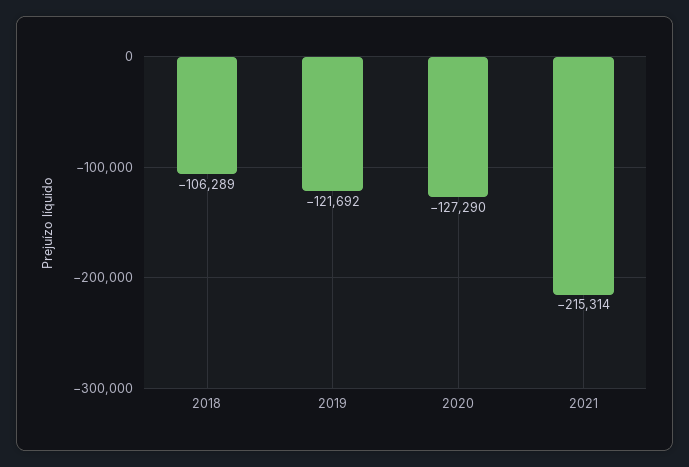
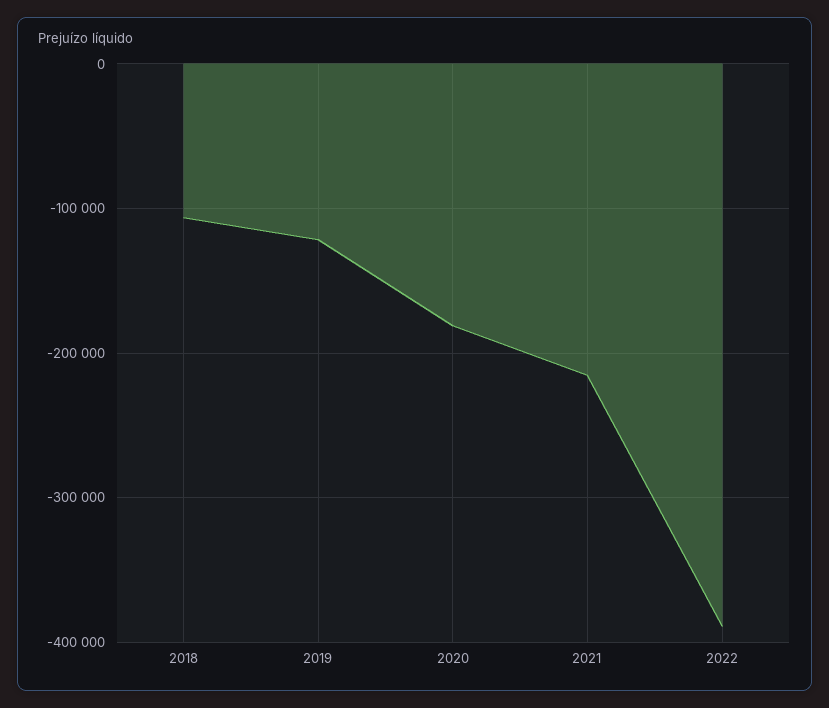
2020: -127290 -> -180000
2022: none -> -390000

